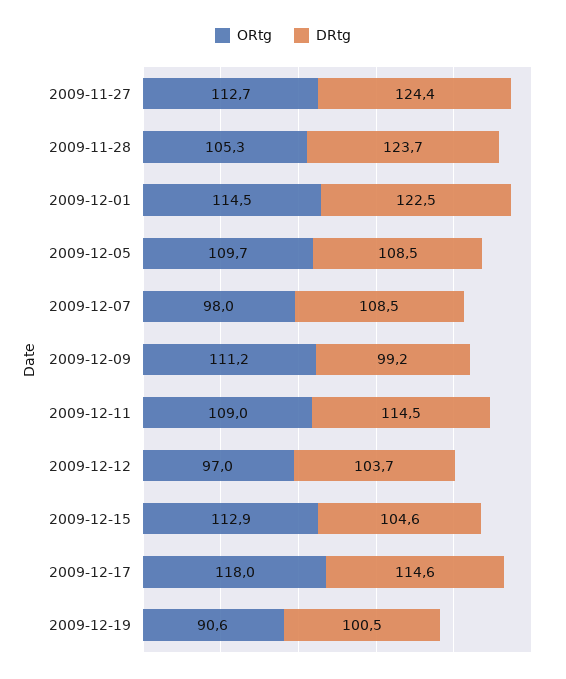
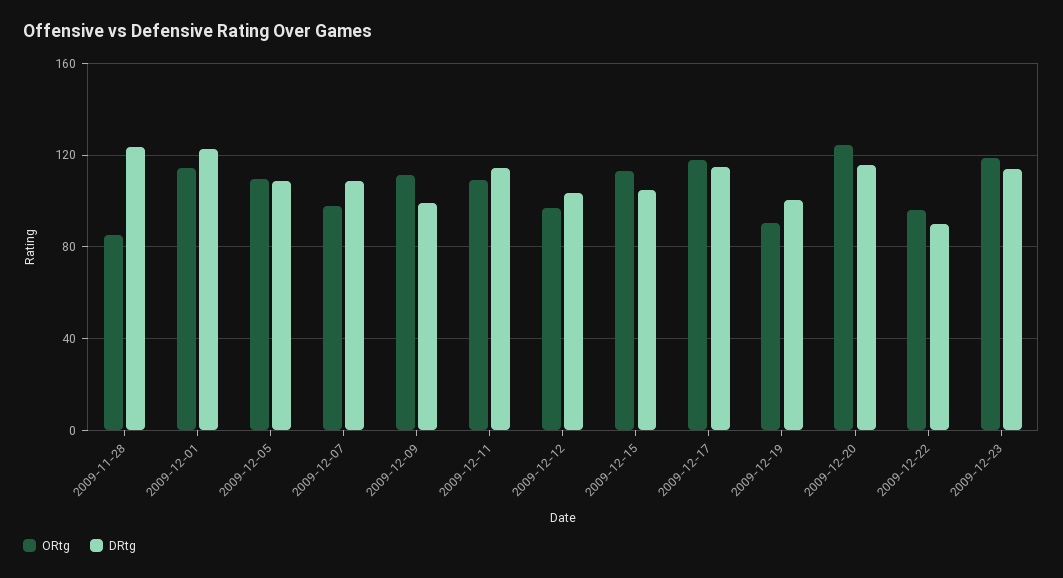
ORtg, 2009-11-27: 112.7 -> none
DRtg, 2009-11-27: 124.4 -> none
ORtg, 2009-11-28: 105.3 -> 85
ORtg, 2009-12-20: none -> 125
DRtg, 2009-12-20: none -> 115
ORtg, 2009-12-22: none -> 95
DRtg, 2009-12-22: none -> 90
ORtg, 2009-12-23: none -> 120
DRtg, 2009-12-23: none -> 115

